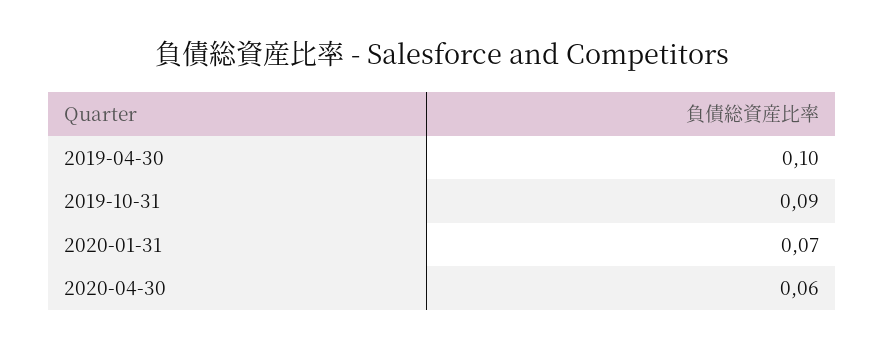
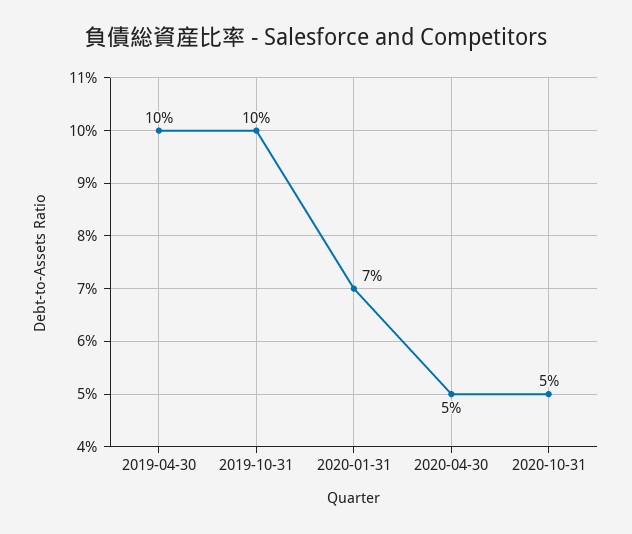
2019-10-31: 0.09 -> 0.1
2020-04-30: 0.06 -> 0.05
2020-10-31: none -> 0.05

